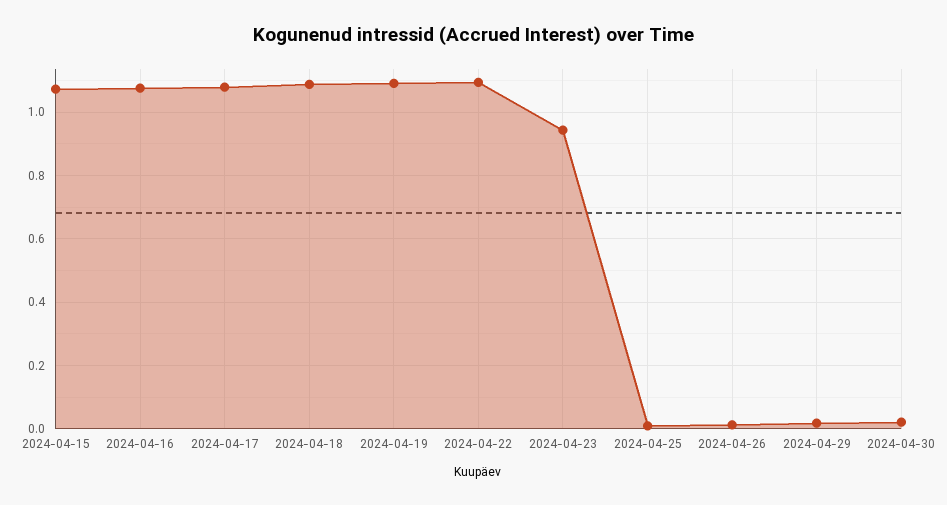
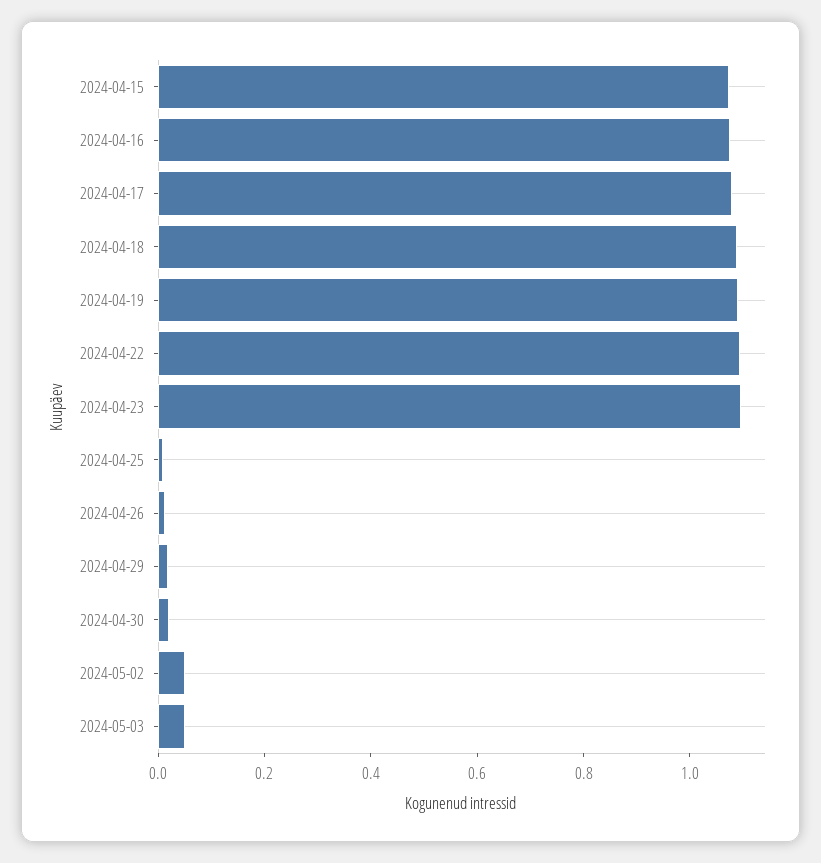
2024-04-23: 0.94 -> 1.1
2024-05-02: none -> 0.05
2024-05-03: none -> 0.05

